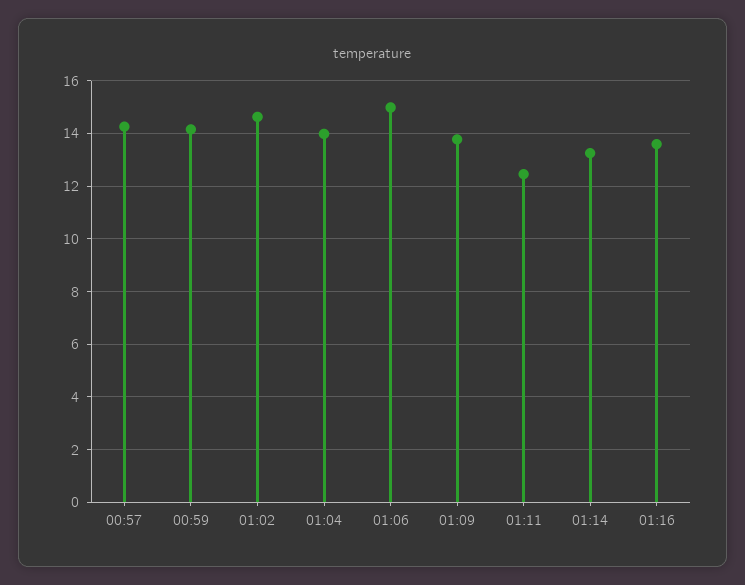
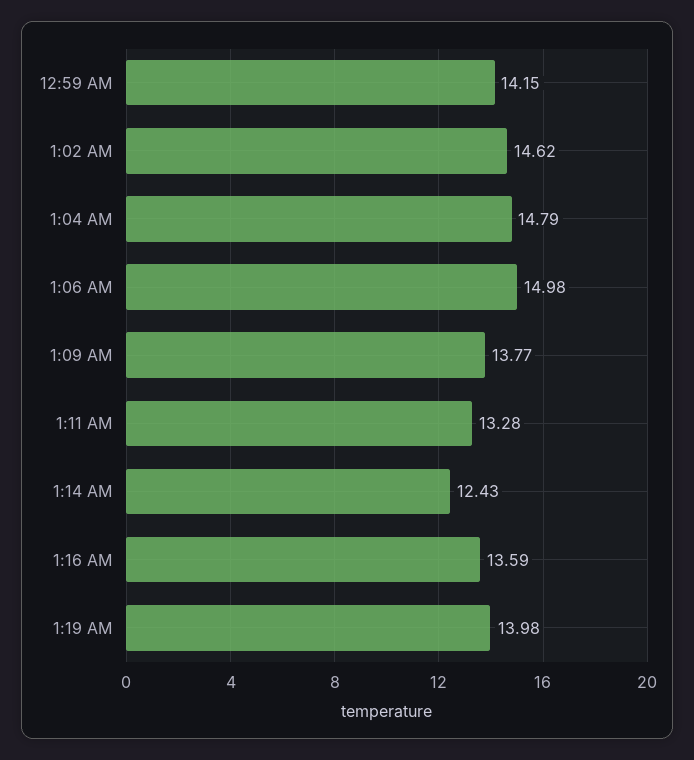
00:57: 14.25 -> none
01:04: 14 -> 14.79
01:11: 12.5 -> 13.28
01:14: 13.25 -> 12.43
1:19 AM: none -> 13.98

